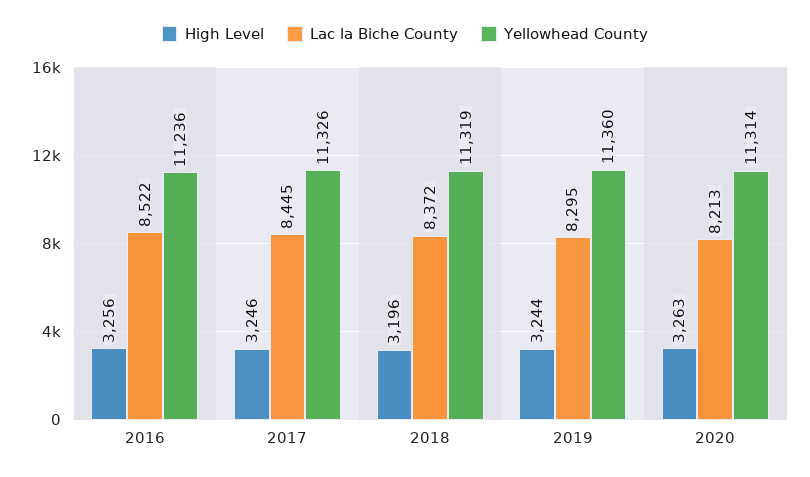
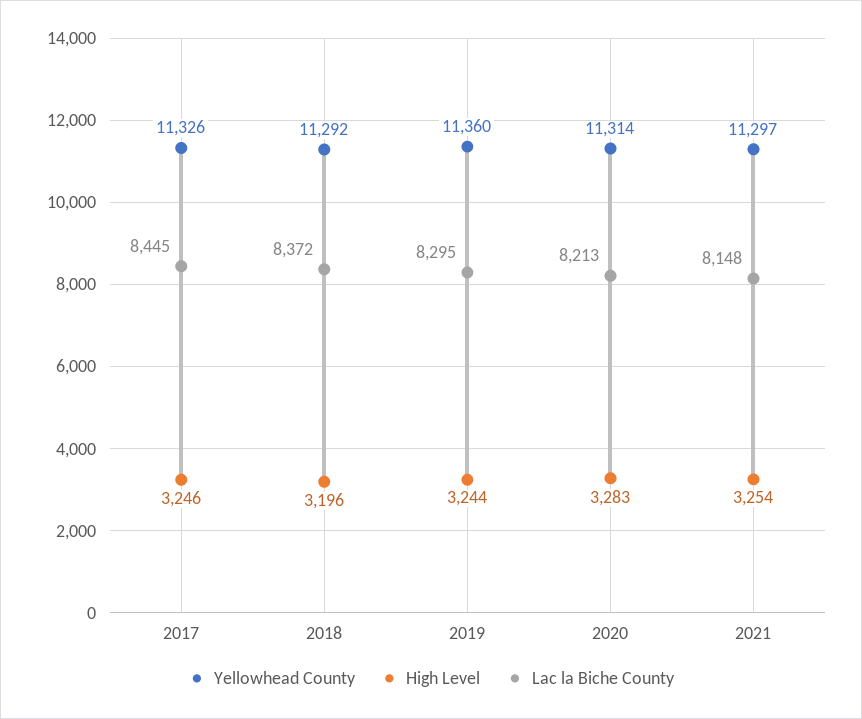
High Level, 2016: 3256 -> none
Lac la Biche County, 2016: 8522 -> none
Yellowhead County, 2016: 11236 -> none
Yellowhead County, 2018: 11319 -> 11292
High Level, 2020: 3263 -> 3283
Yellowhead County, 2021: none -> 11297
High Level, 2021: none -> 3254
Lac la Biche County, 2021: none -> 8148

